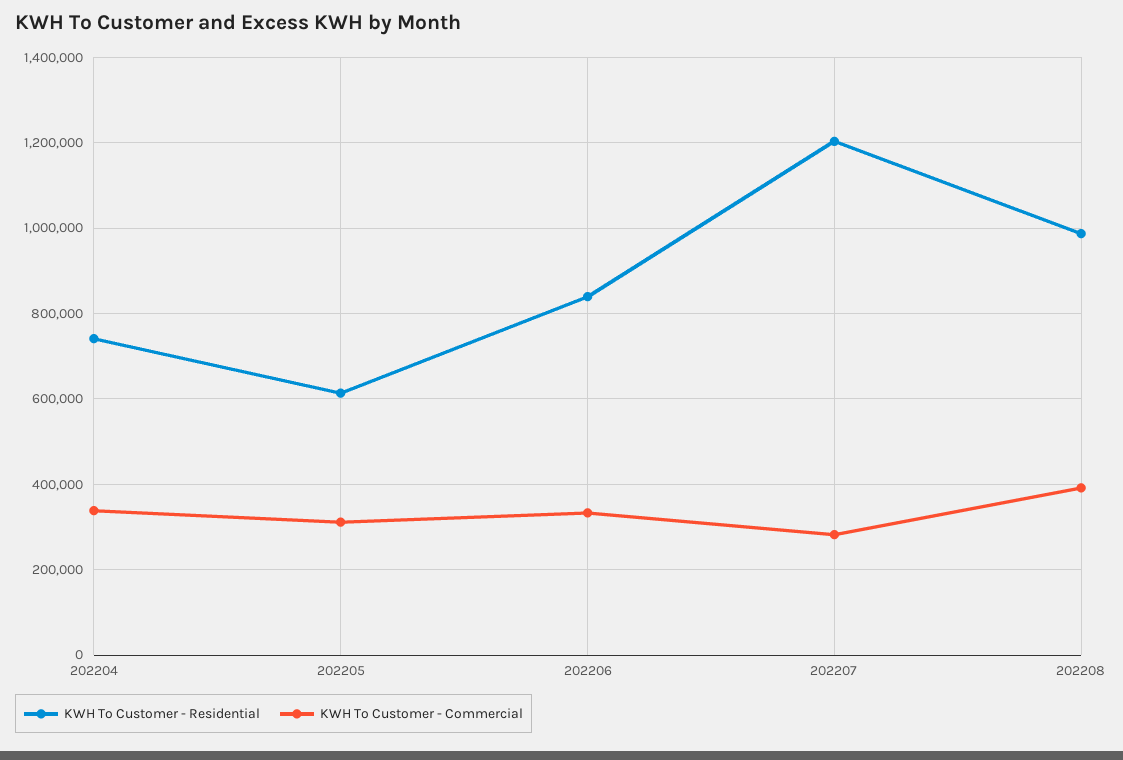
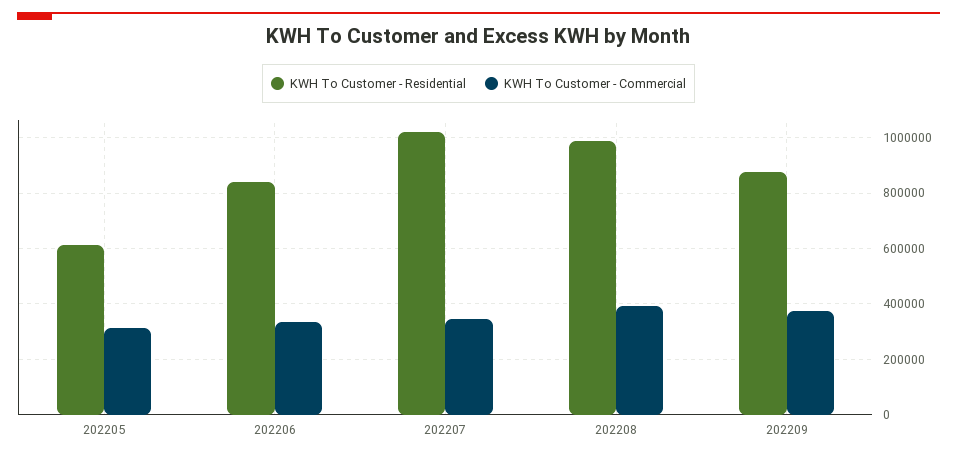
KWH To Customer - Residential, 202204: 740000 -> none
KWH To Customer - Commercial, 202204: 340000 -> none
KWH To Customer - Residential, 202207: 1200000 -> 1025000
KWH To Customer - Commercial, 202207: 280000 -> 350000
KWH To Customer - Residential, 202209: none -> 875000
KWH To Customer - Commercial, 202209: none -> 375000

